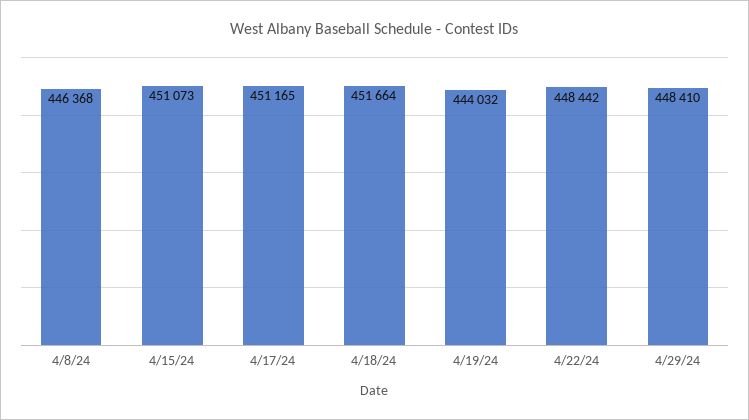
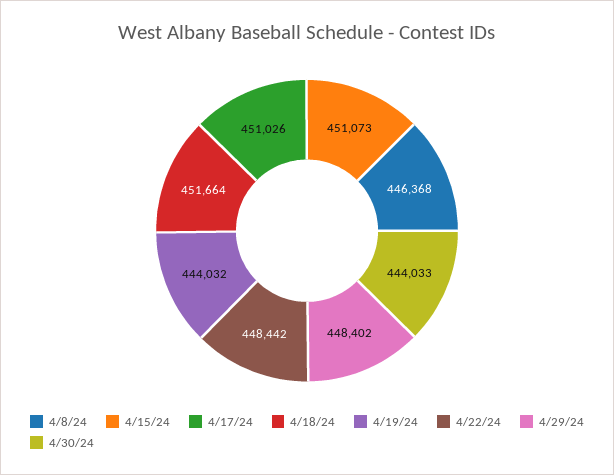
4/17/24: 451165 -> 451026
4/29/24: 448410 -> 448402
4/30/24: none -> 444033

